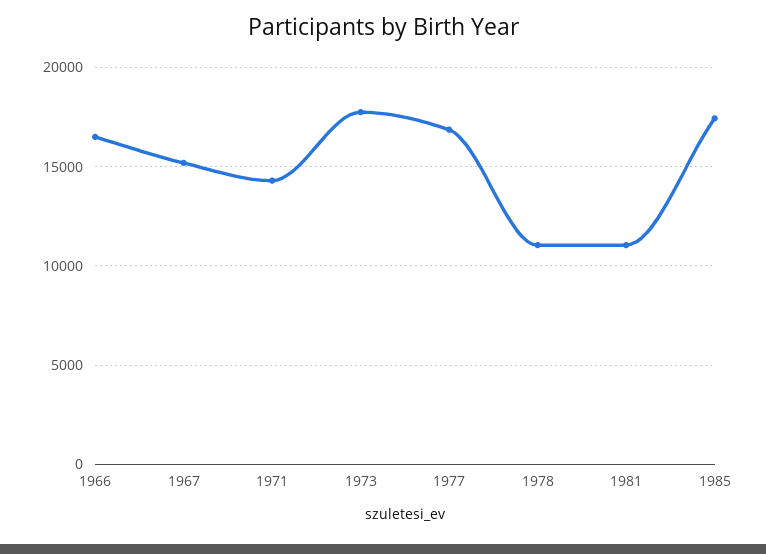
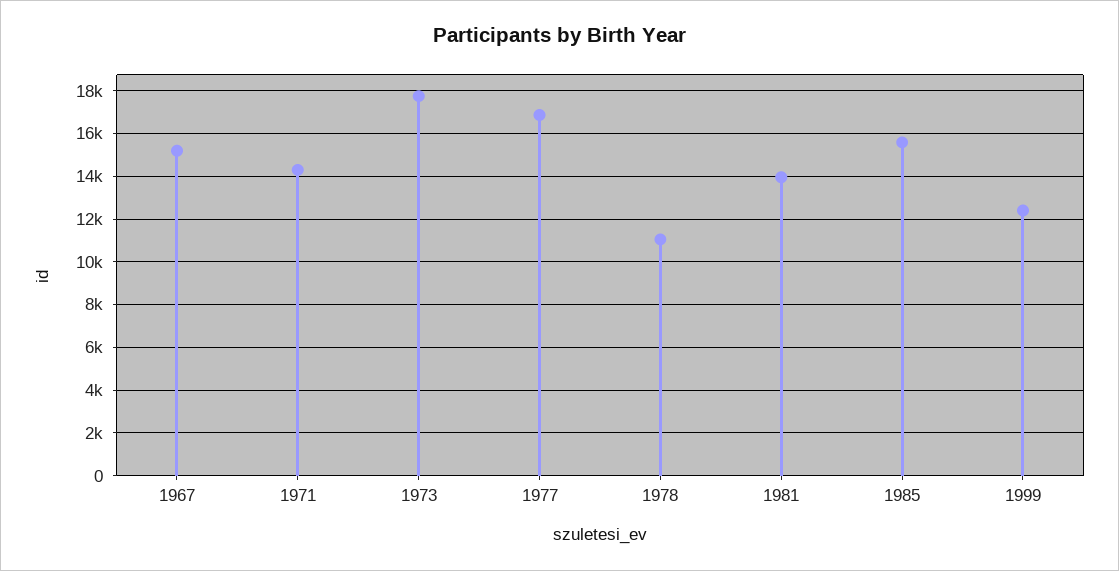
1966: 16500 -> none
1981: 11000 -> 14000
1985: 17500 -> 15500
1999: none -> 12500

